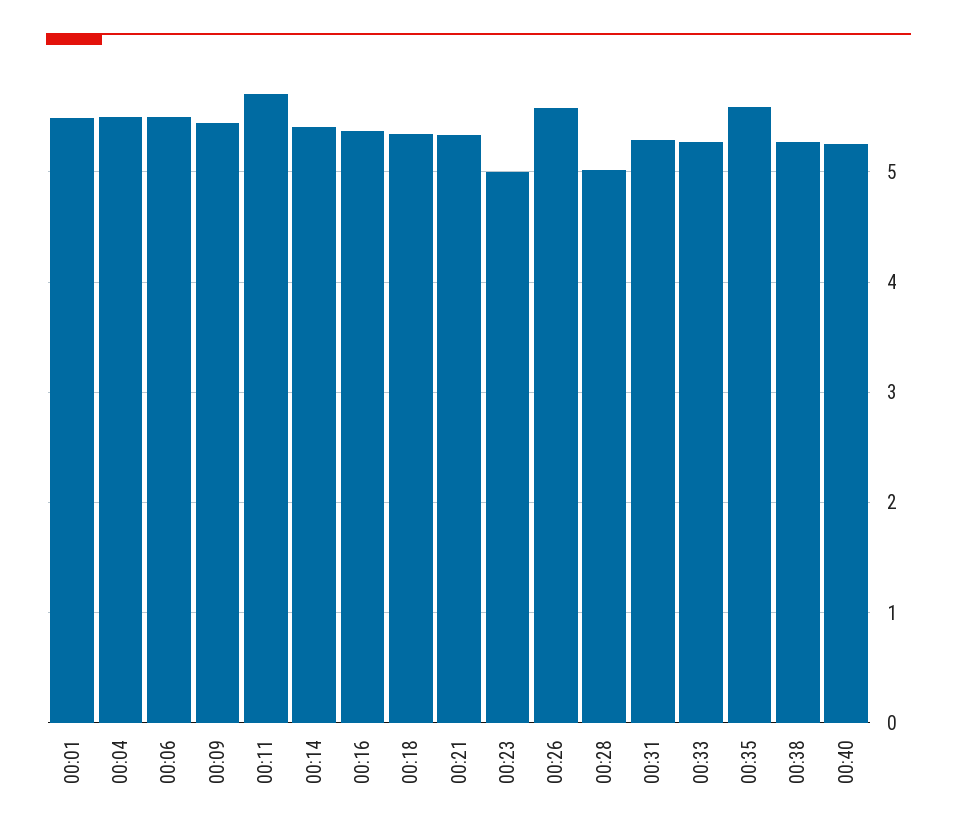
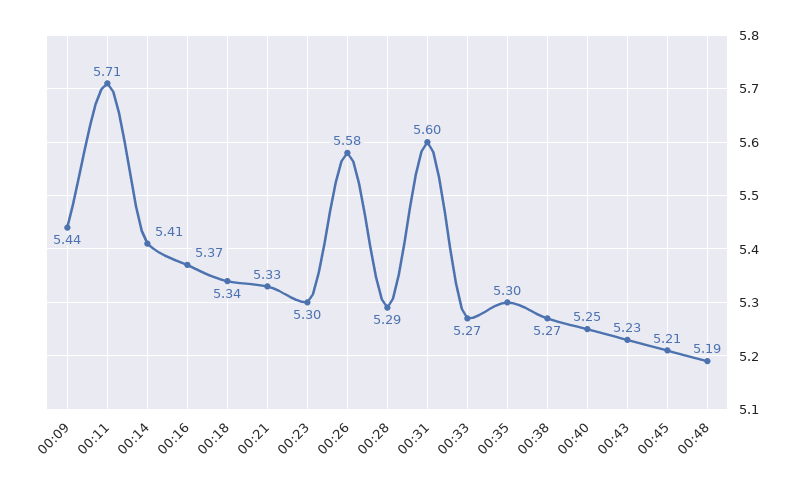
00:01: 5.5 -> none
00:04: 5.5 -> none
00:06: 5.5 -> none
00:23: 5 -> 5.3
00:28: 5 -> 5.29
00:31: 5.3 -> 5.6
00:35: 5.6 -> 5.3
00:43: none -> 5.23
00:45: none -> 5.21
00:48: none -> 5.19

